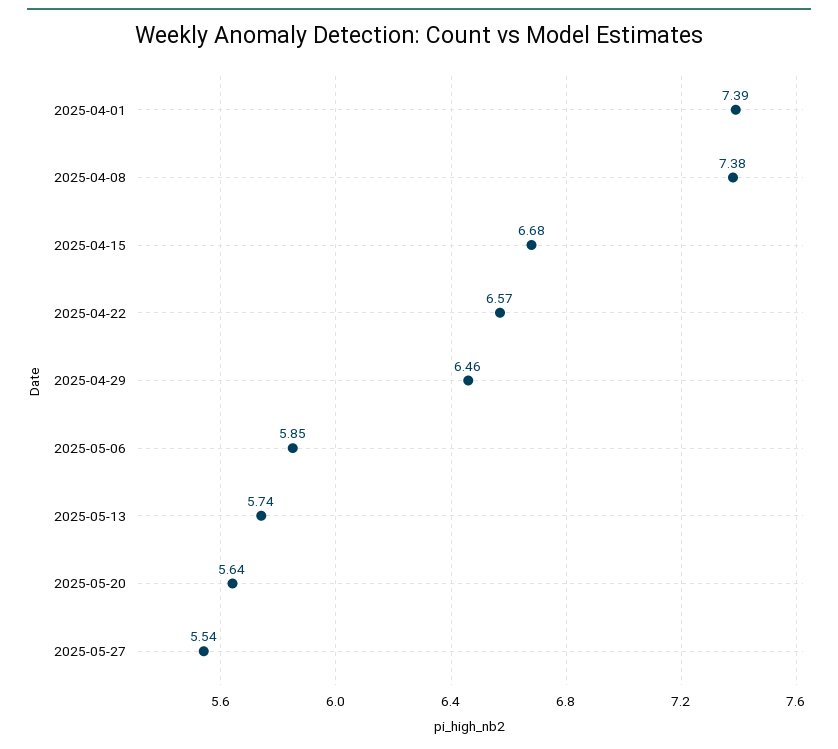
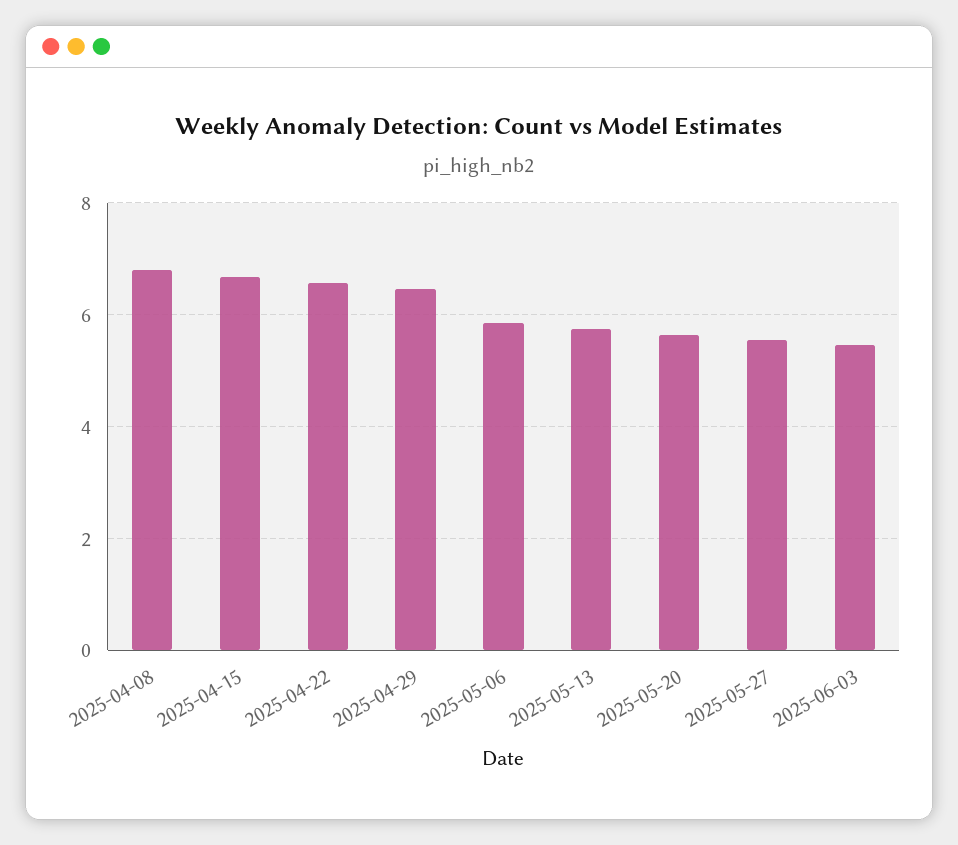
2025-04-01: 7.39 -> none
2025-04-08: 7.38 -> 6.8
2025-06-03: none -> 5.4

